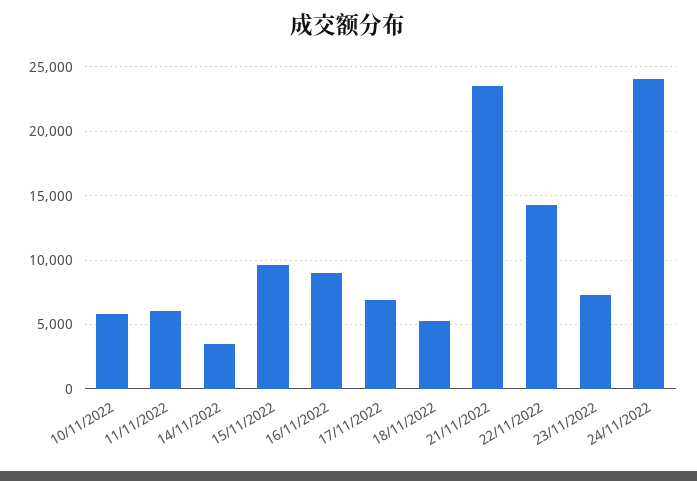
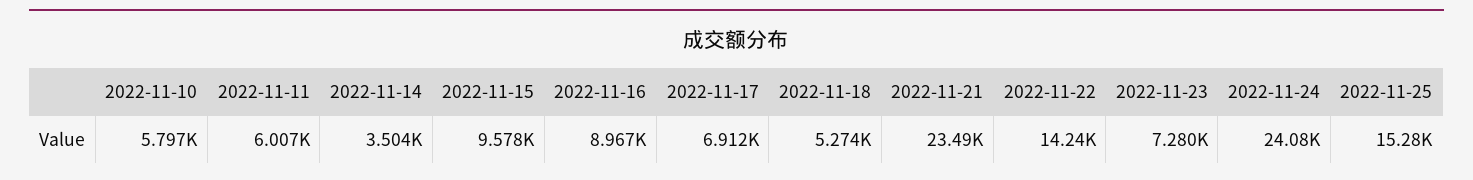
2022-11-25: none -> 15280

